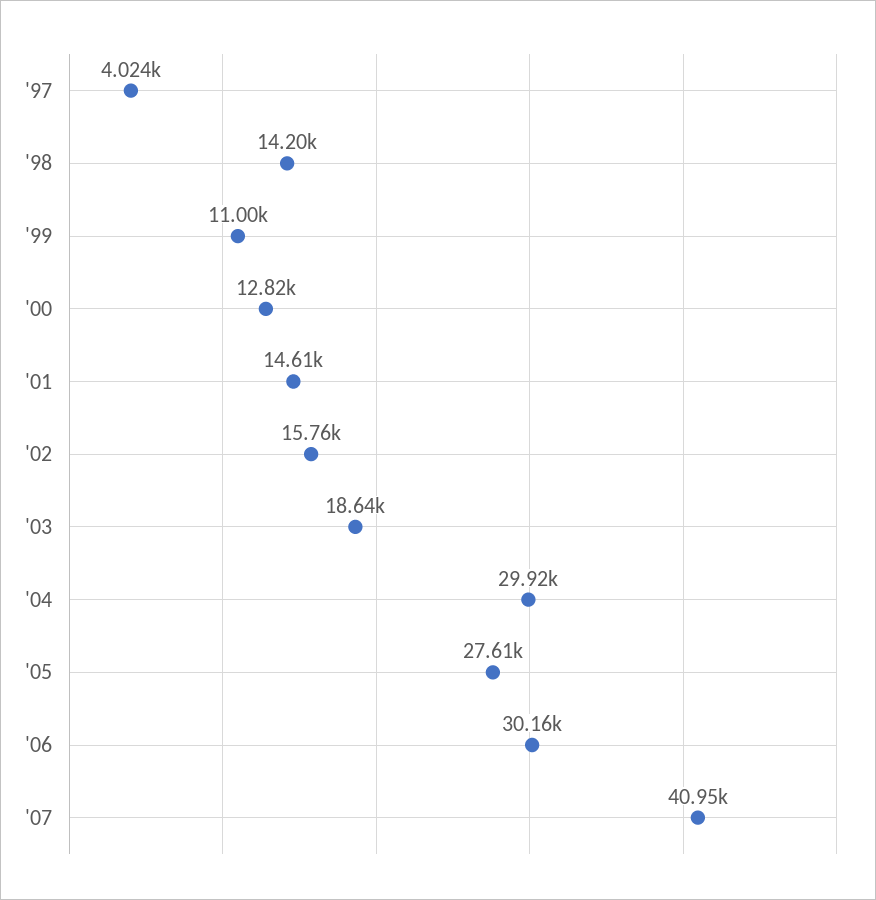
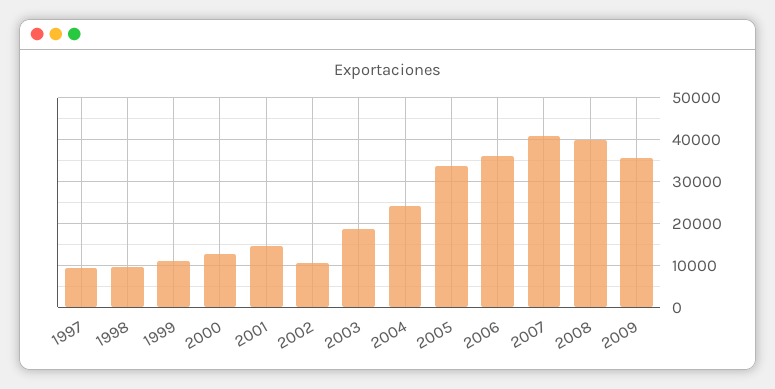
'97: 4024 -> 10000
'98: 14200 -> 10000
'02: 15760 -> 10000
'04: 29920 -> 24000
'05: 27610 -> 34000
'06: 30160 -> 36000
2008: none -> 40000
2009: none -> 36000

